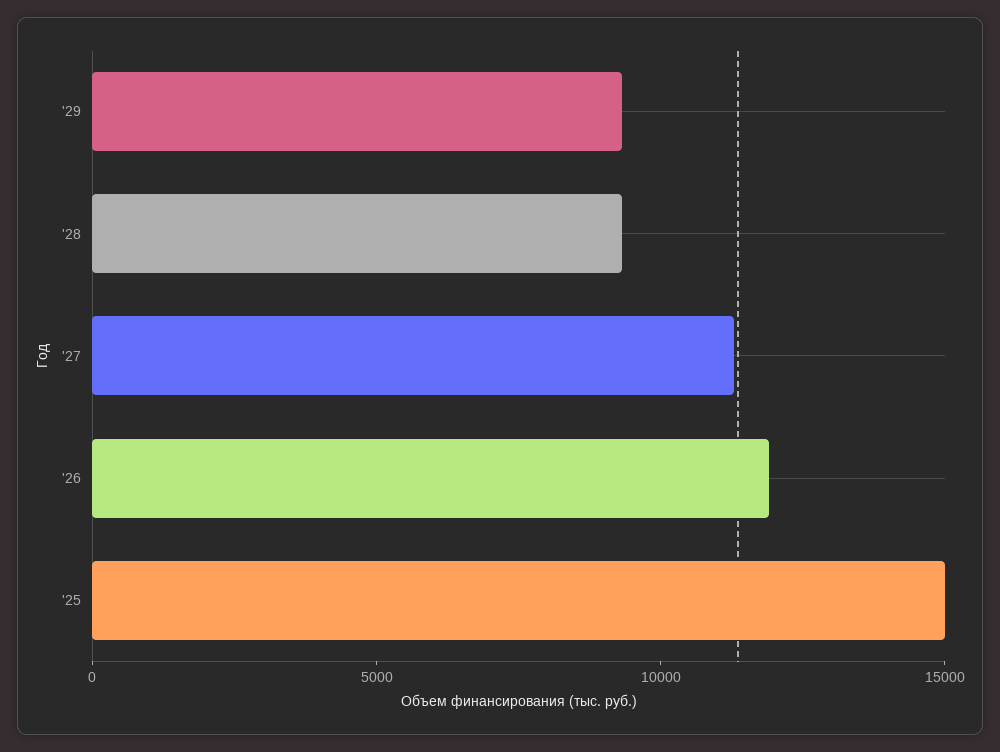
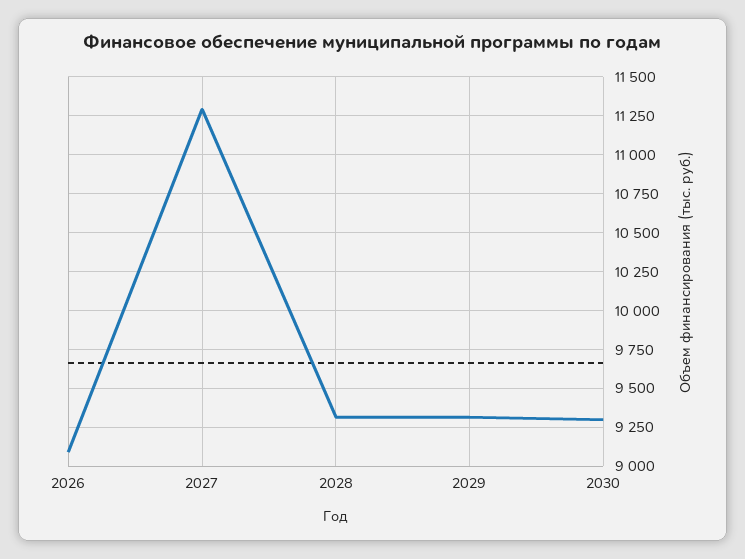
'26: 12000 -> 9100
'25: 15000 -> none
2030: none -> 9300

